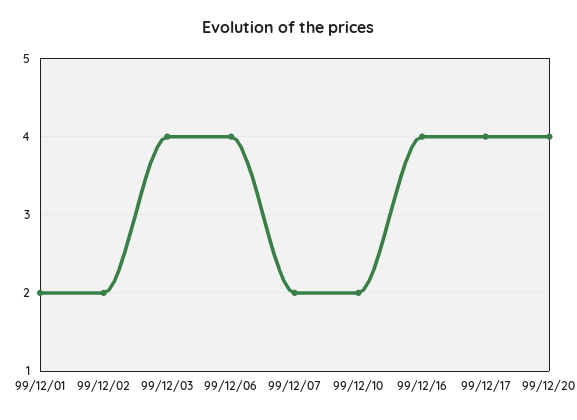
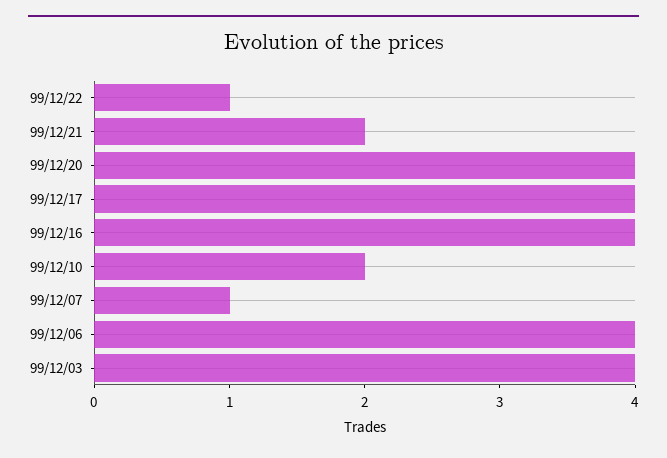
99/12/01: 2 -> none
99/12/02: 2 -> none
99/12/07: 2 -> 1
99/12/22: none -> 1
99/12/21: none -> 2

